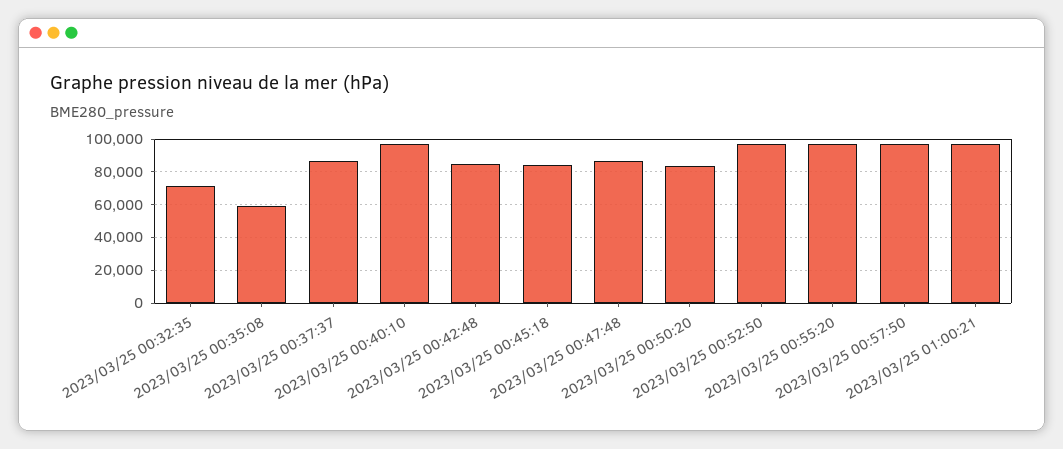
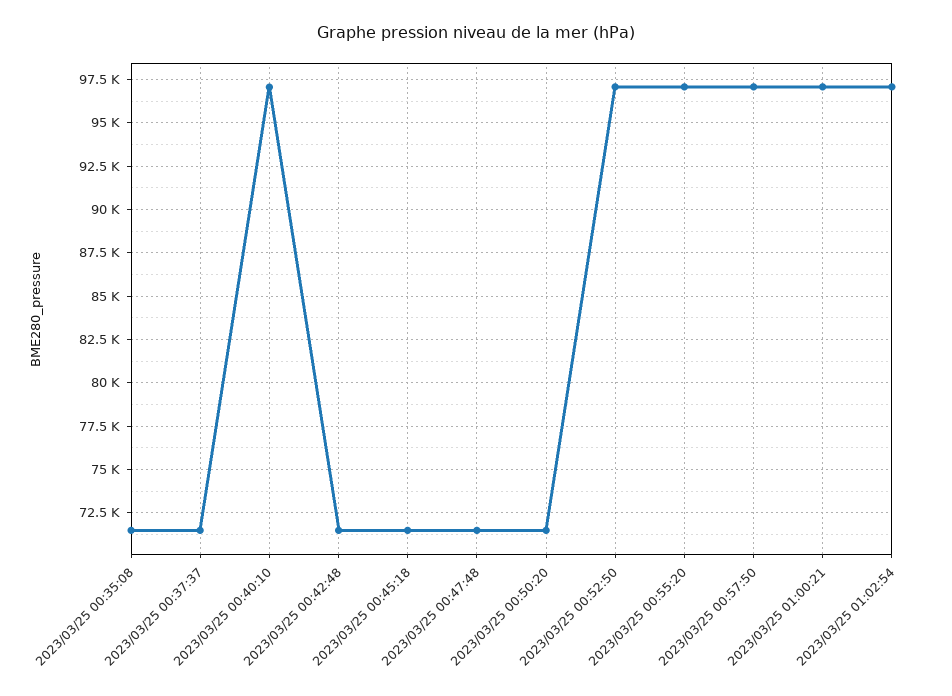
2023/03/25 00:32:35: 70000 -> none
2023/03/25 00:35:08: 60000 -> 71500
2023/03/25 00:37:37: 85000 -> 71500
2023/03/25 00:42:48: 85000 -> 71500
2023/03/25 00:45:18: 85000 -> 71500
2023/03/25 00:47:48: 85000 -> 71500
2023/03/25 00:50:20: 85000 -> 71500
2023/03/25 01:02:54: none -> 97000

